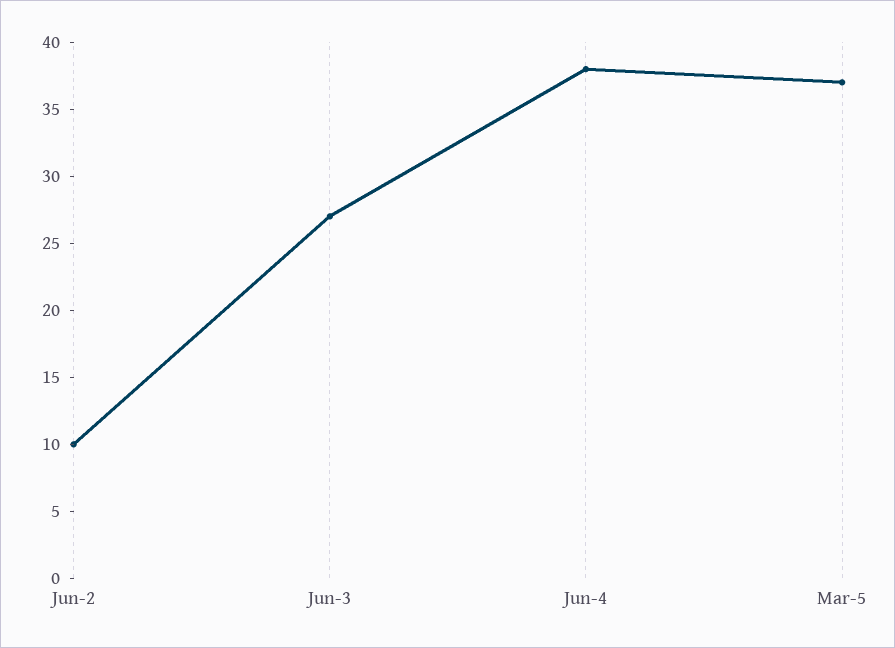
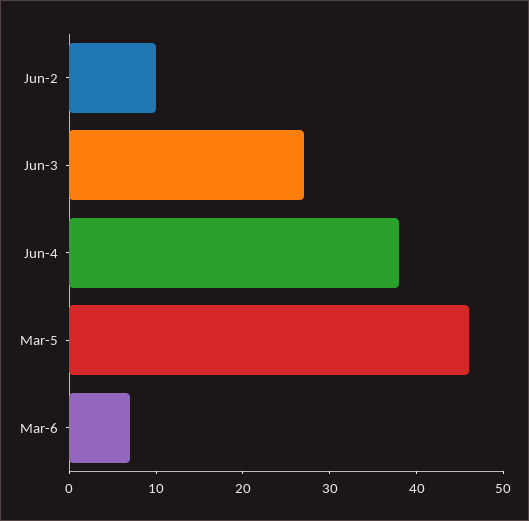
Mar-5: 37 -> 46
Mar-6: none -> 7

